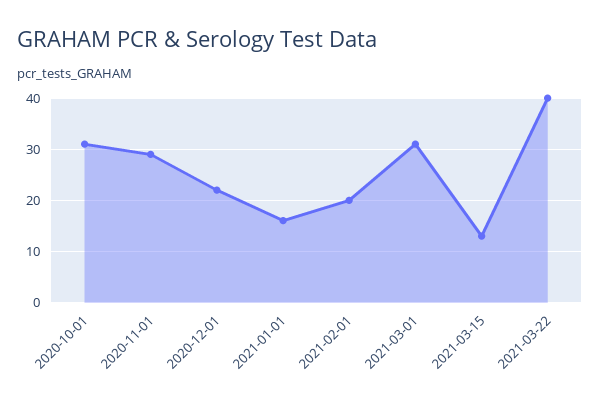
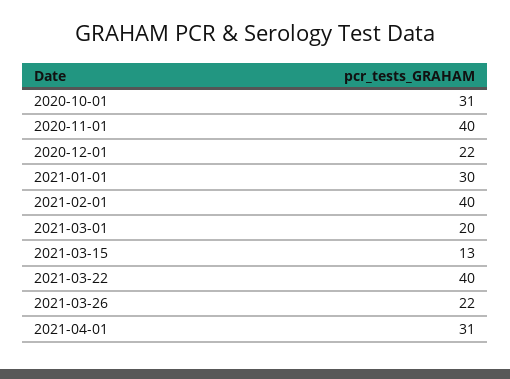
2020-11-01: 30 -> 40
2021-01-01: 15 -> 30
2021-02-01: 20 -> 40
2021-03-01: 30 -> 20
2021-03-26: none -> 22
2021-04-01: none -> 31

